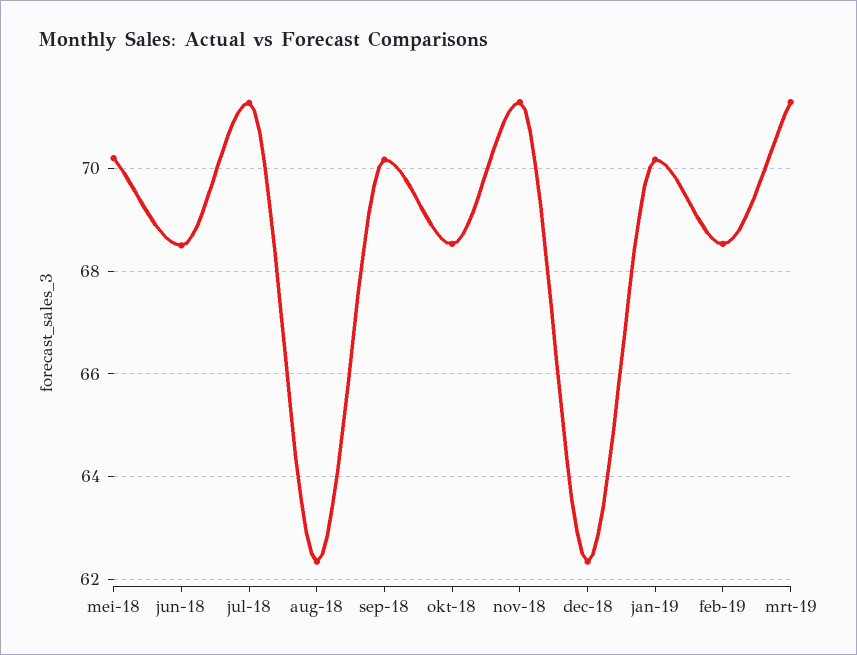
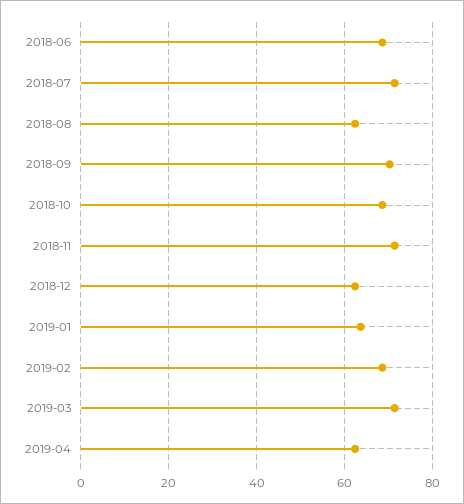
mei-18: 70.2 -> none
jan-19: 70.2 -> 64
2019-04: none -> 62

